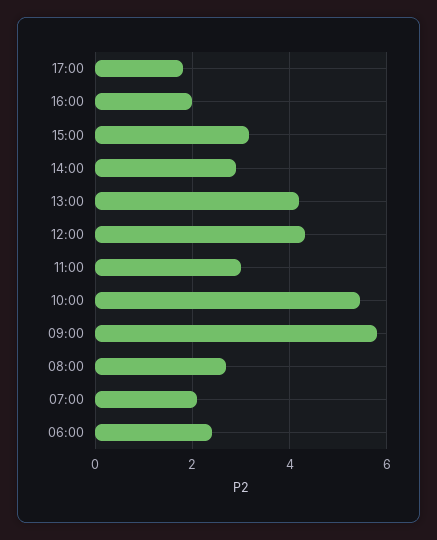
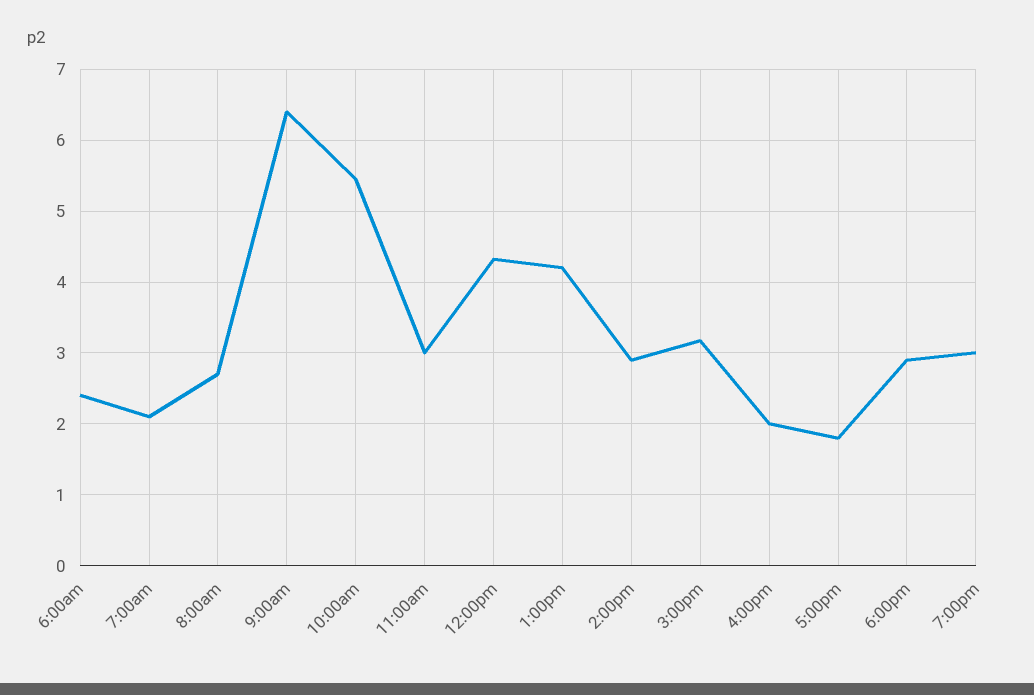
09:00: 5.8 -> 6.4
6:00pm: none -> 2.9
7:00pm: none -> 3

